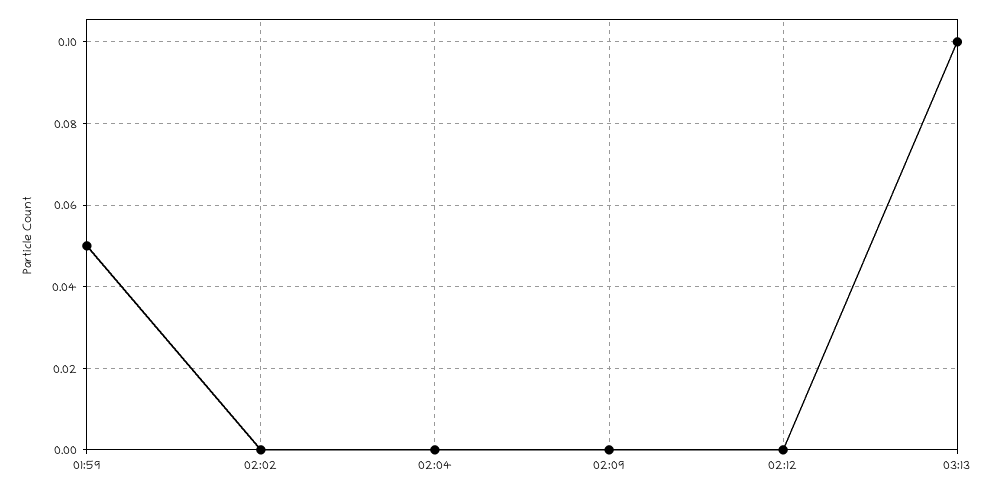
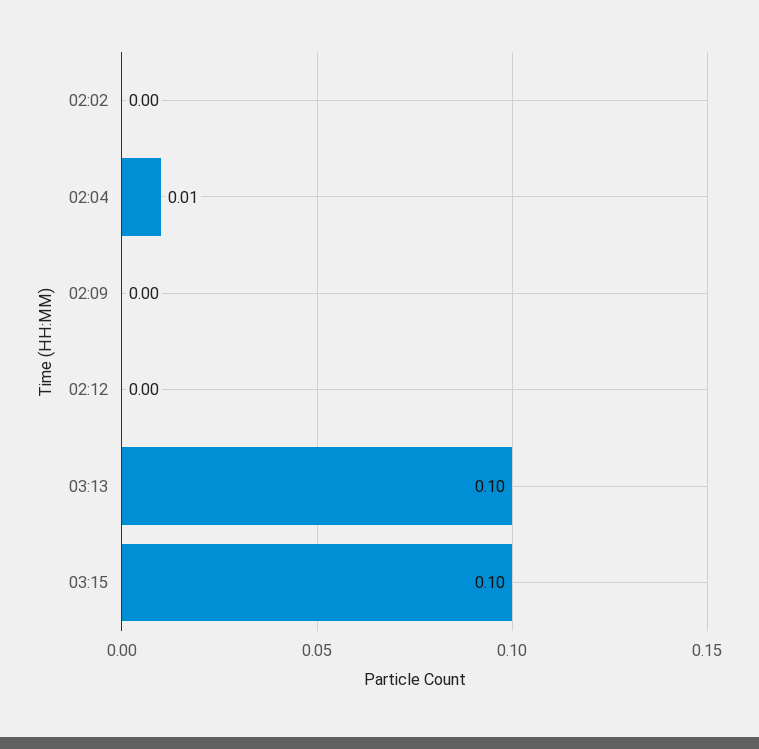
01:59: 0.05 -> none
02:04: 0 -> 0.01
03:15: none -> 0.1

